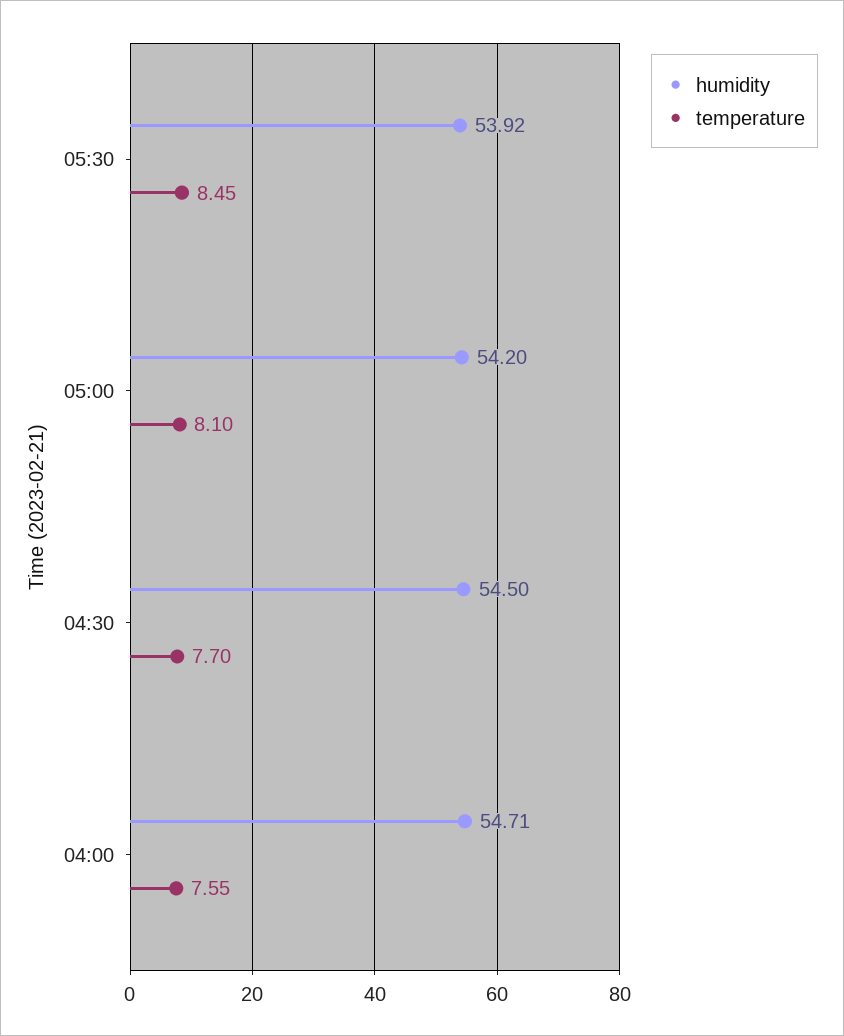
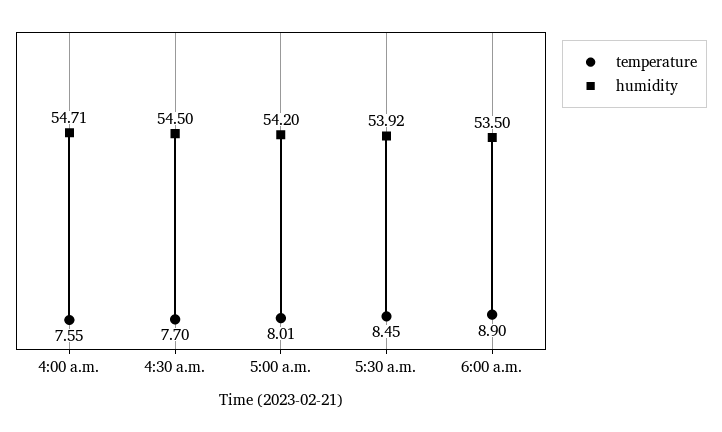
temperature, 05:00: 8.1 -> 8.01
temperature, 6:00 a.m.: none -> 8.9
humidity, 6:00 a.m.: none -> 53.5

